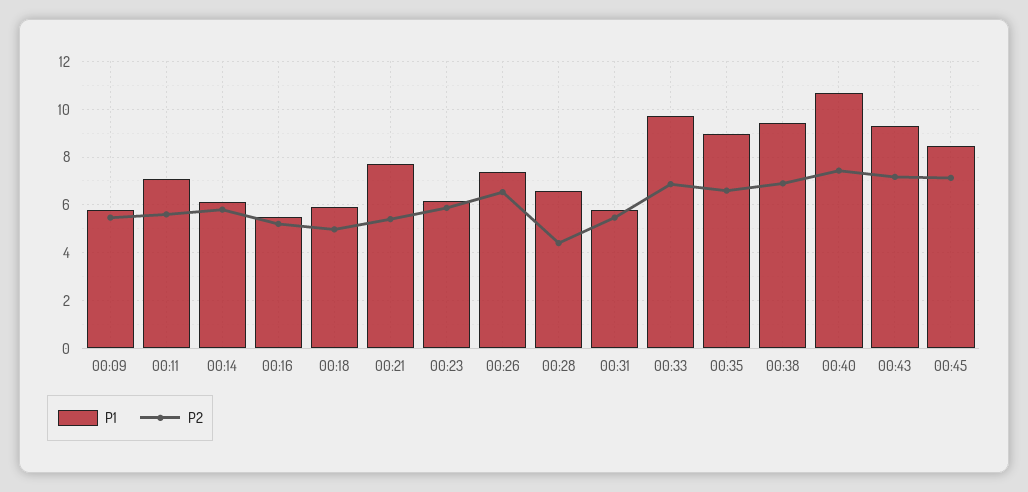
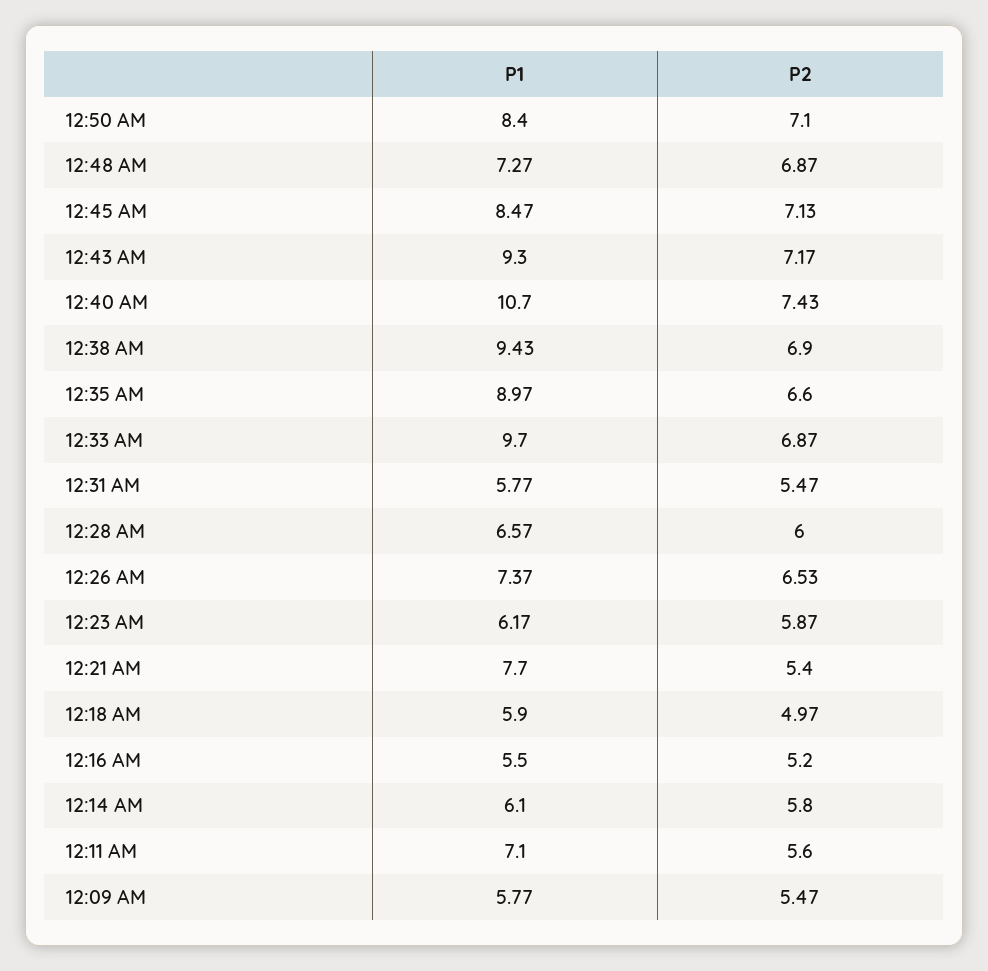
P2, 00:28: 4.5 -> 6
P1, 12:50 AM: none -> 8.4
P2, 12:50 AM: none -> 7.1
P1, 12:48 AM: none -> 7.27
P2, 12:48 AM: none -> 6.87

